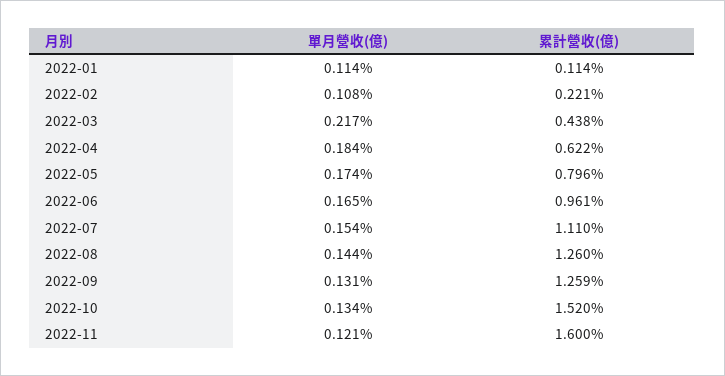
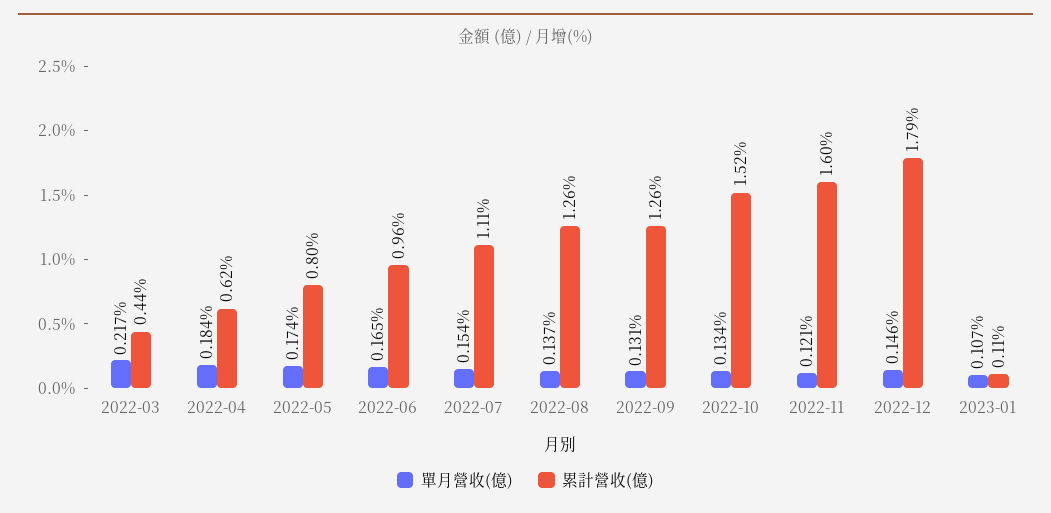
單月營收(億), 2022-01: 0.114 -> none
累計營收(億), 2022-01: 0.114 -> none
單月營收(億), 2022-02: 0.108 -> none
累計營收(億), 2022-02: 0.221 -> none
單月營收(億), 2022-08: 0.144 -> 0.137
單月營收(億), 2022-12: none -> 0.146
累計營收(億), 2022-12: none -> 1.79
單月營收(億), 2023-01: none -> 0.107
累計營收(億), 2023-01: none -> 0.11

